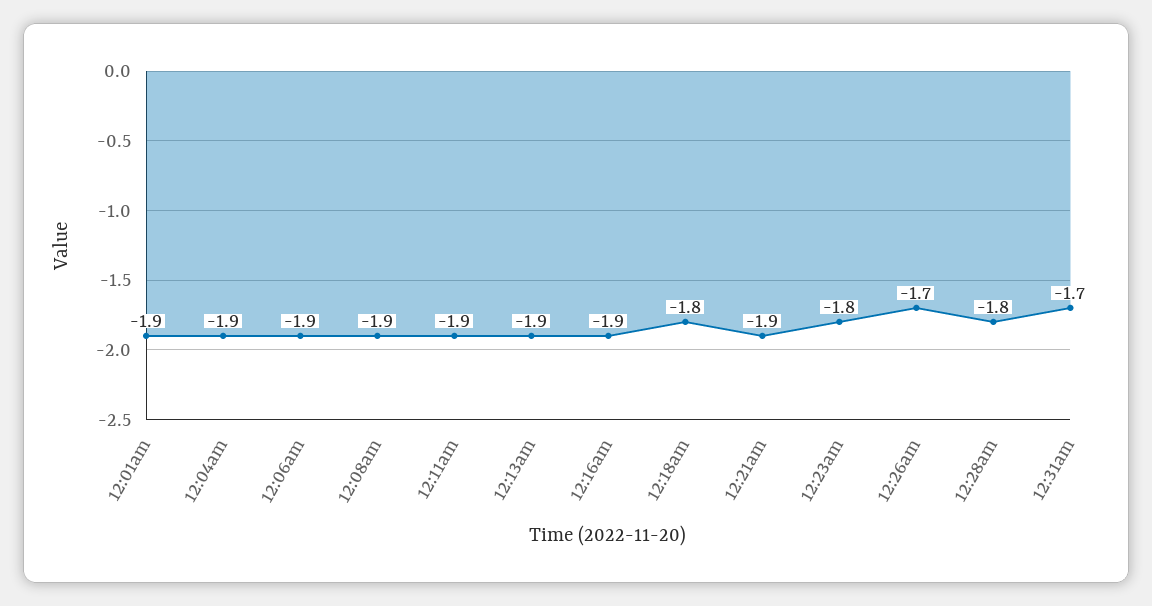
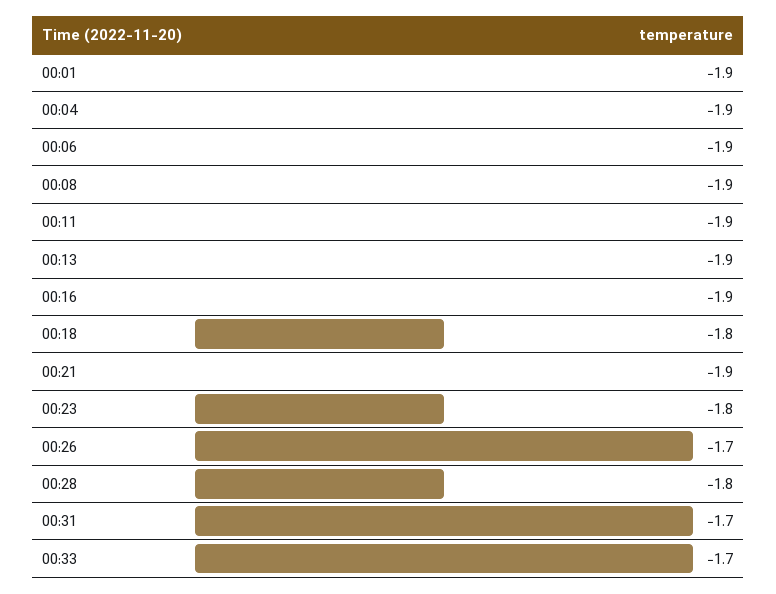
00:33: none -> -1.7

